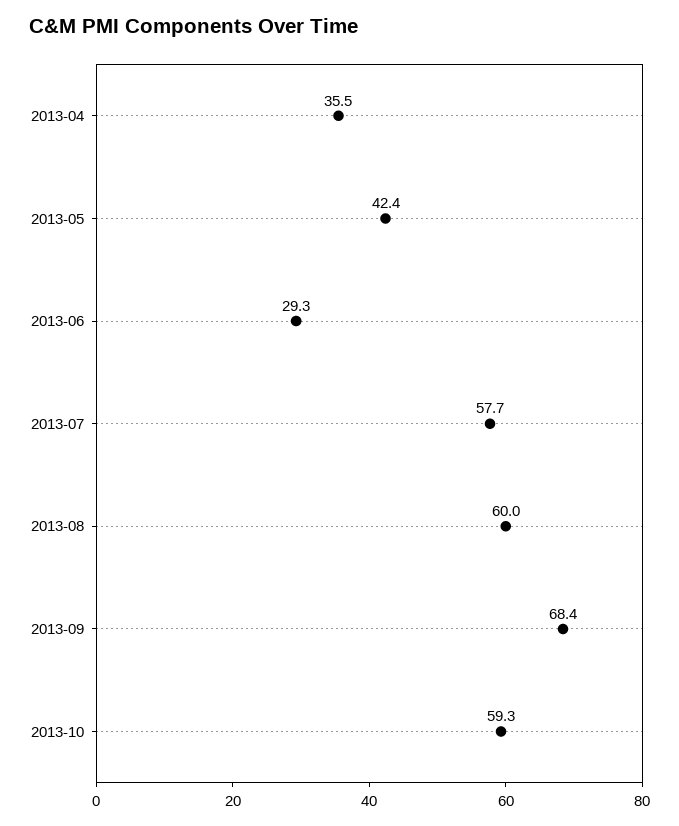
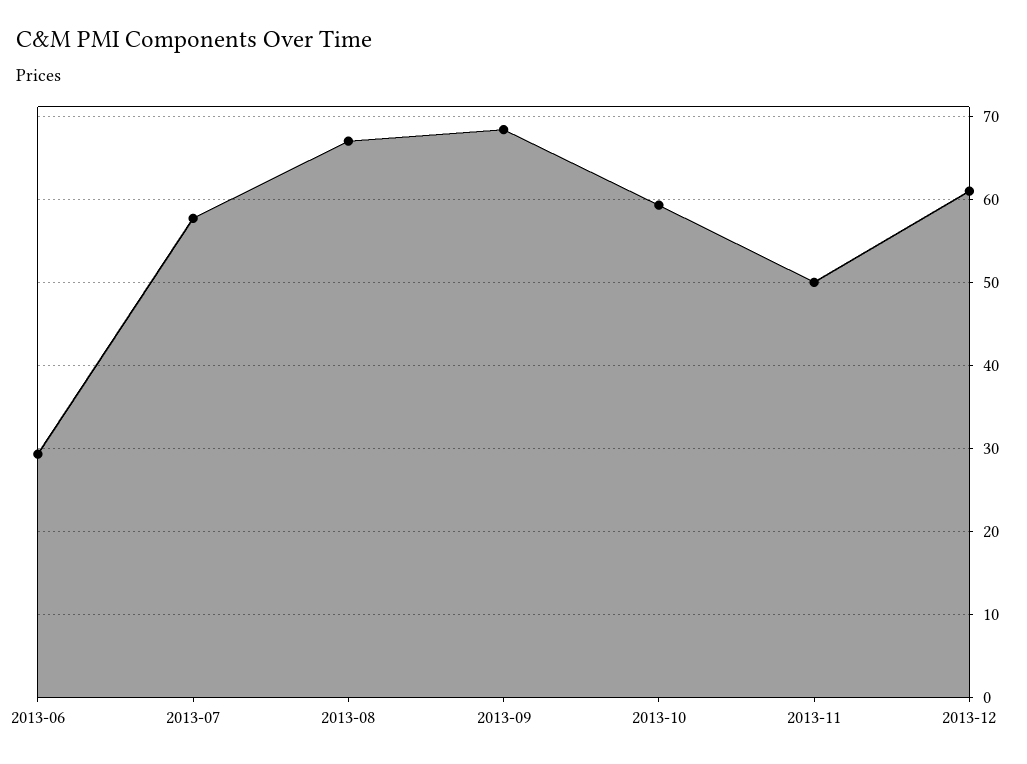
2013-04: 35.5 -> none
2013-05: 42.4 -> none
2013-08: 60 -> 67
2013-11: none -> 50
2013-12: none -> 61

